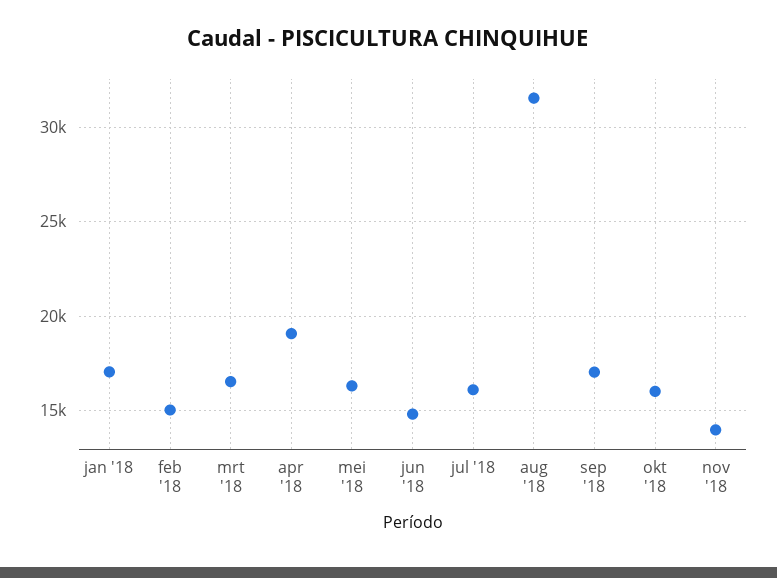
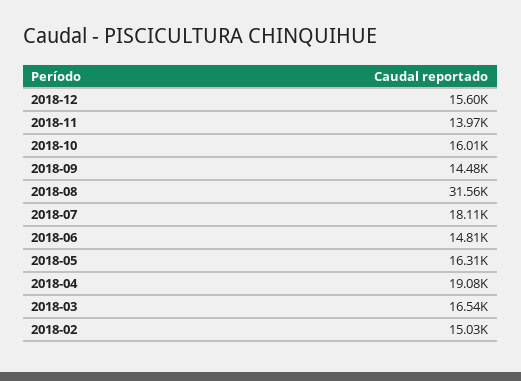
jan '18: 17000 -> none
jul '18: 16000 -> 18110
sep '18: 17000 -> 14480
2018-12: none -> 15600

